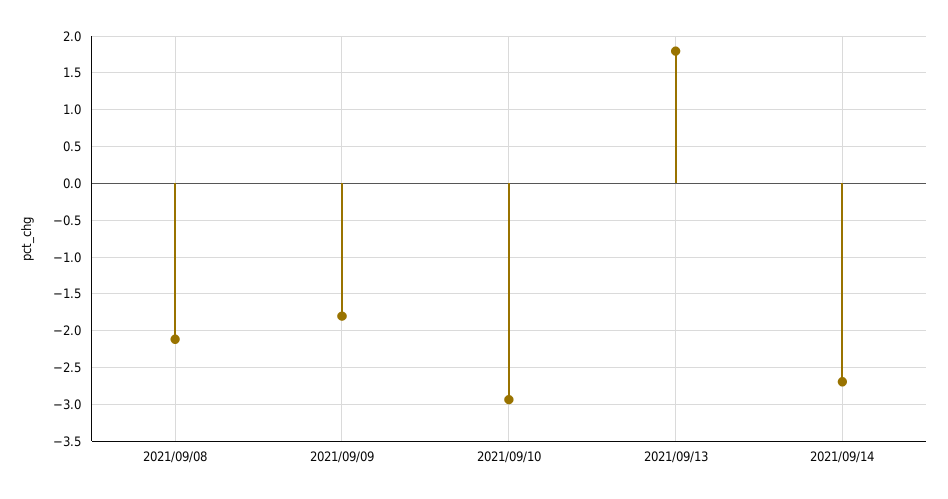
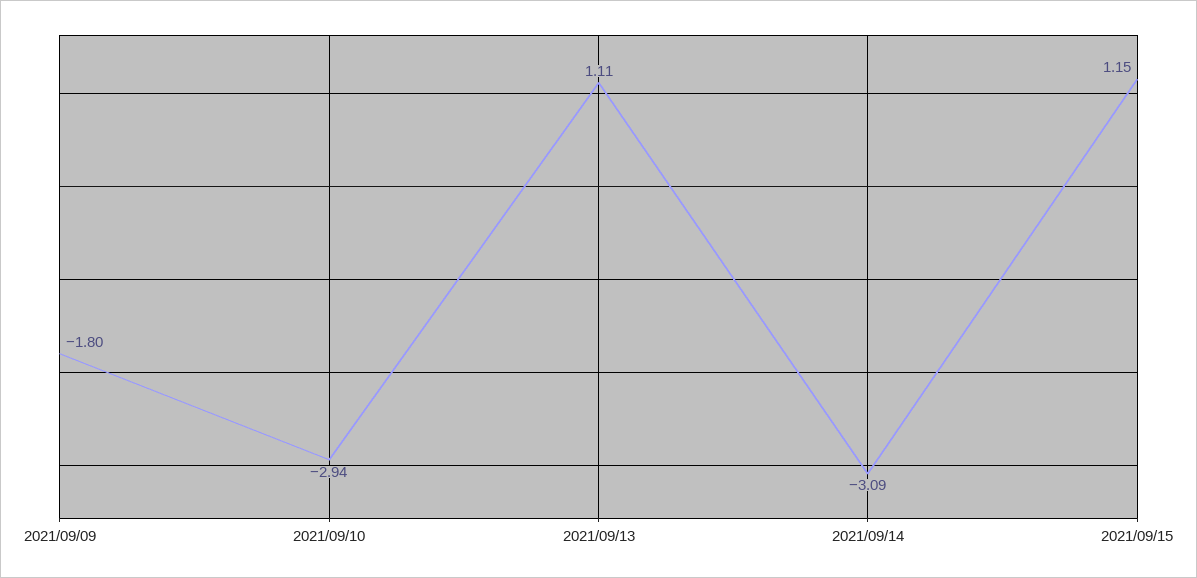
2021/09/08: -2.1 -> none
2021/09/13: 1.8 -> 1.11
2021/09/14: -2.7 -> -3.09
2021/09/15: none -> 1.15

